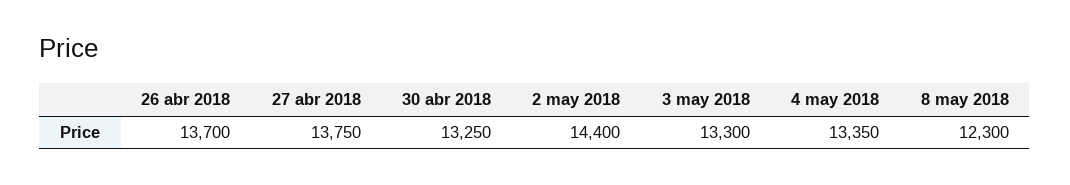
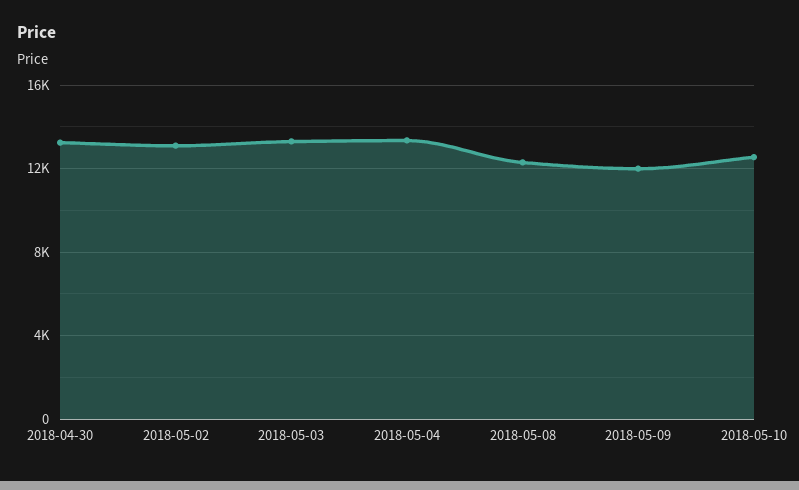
26 abr 2018: 13700 -> none
27 abr 2018: 13750 -> none
2 may 2018: 14400 -> 13000
2018-05-09: none -> 12000
2018-05-10: none -> 12500

